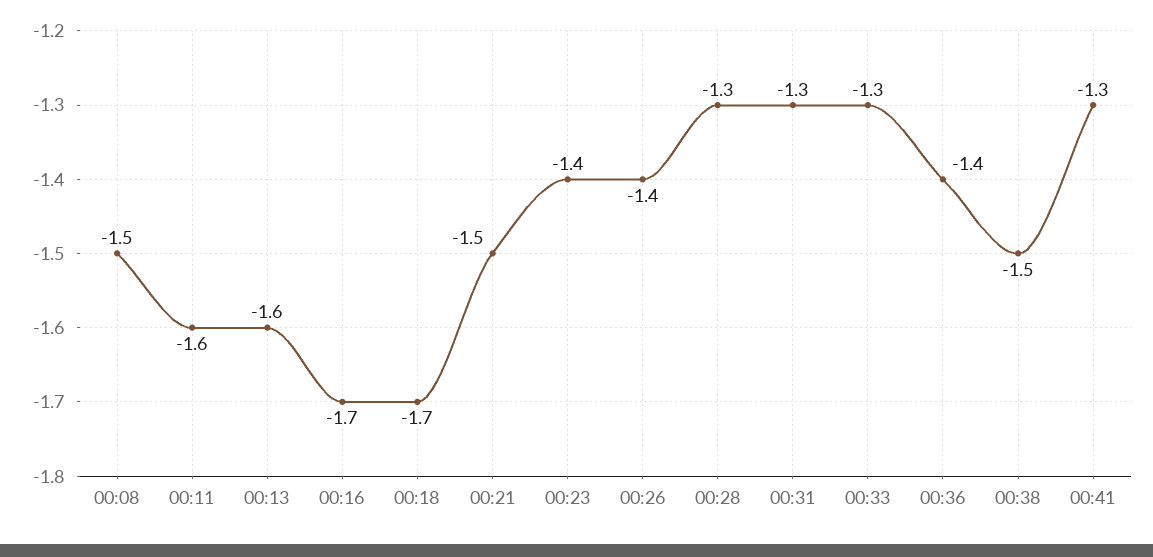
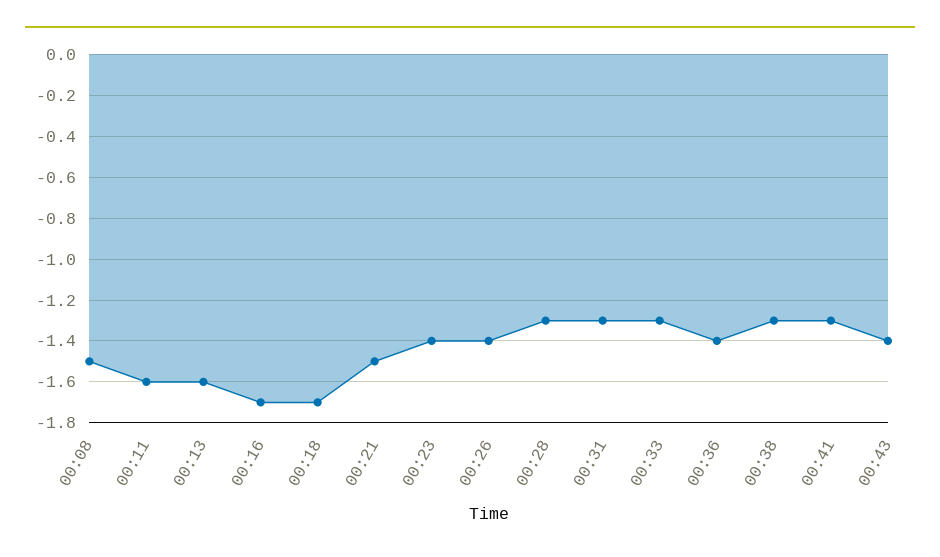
00:38: -1.5 -> -1.3
00:43: none -> -1.4

